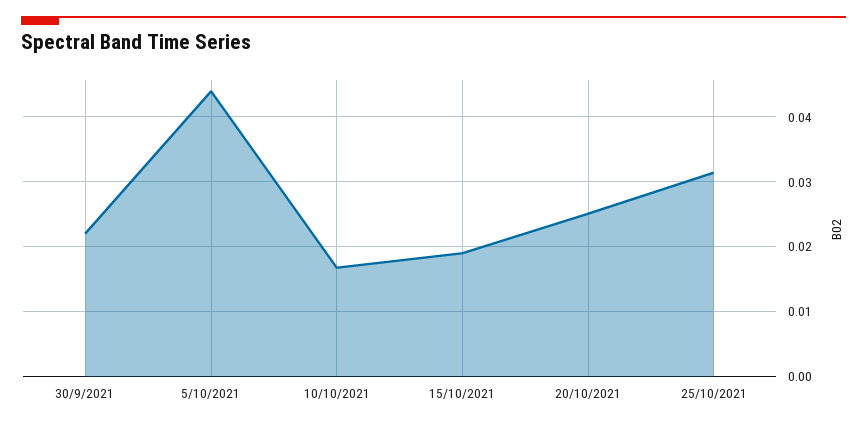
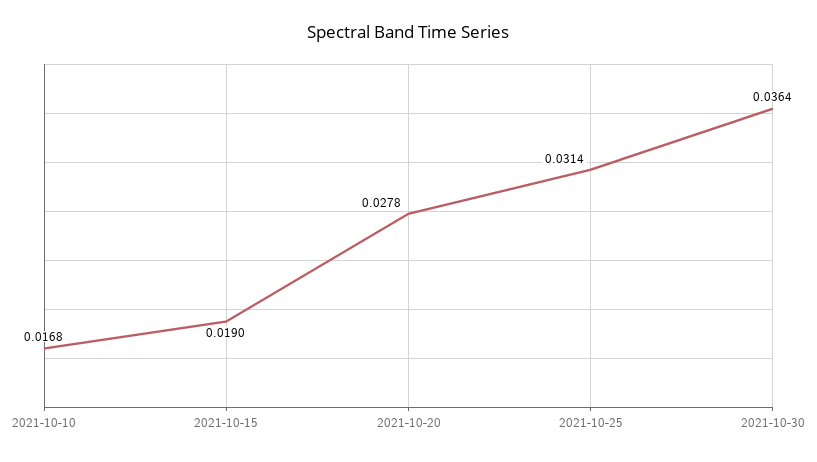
30/9/2021: 0.022 -> none
5/10/2021: 0.044 -> none
20/10/2021: 0.025 -> 0.0278
2021-10-30: none -> 0.0364

